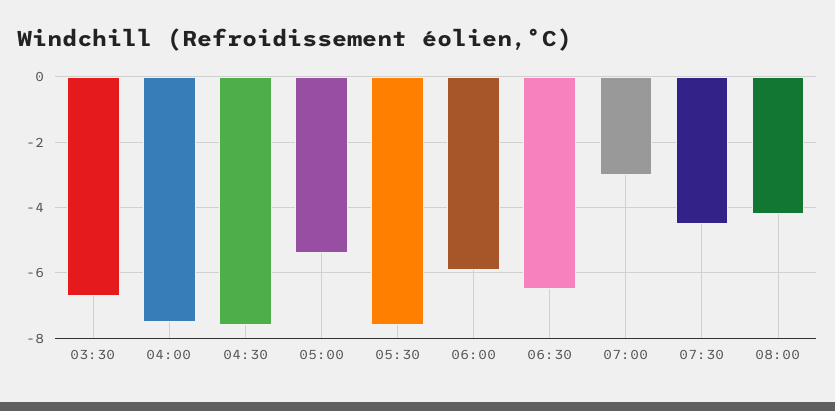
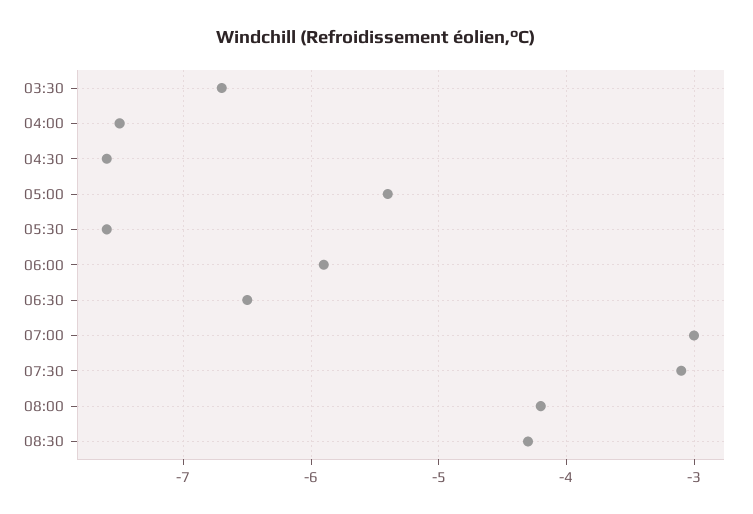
07:30: -4.5 -> -3.1
08:30: none -> -4.3

